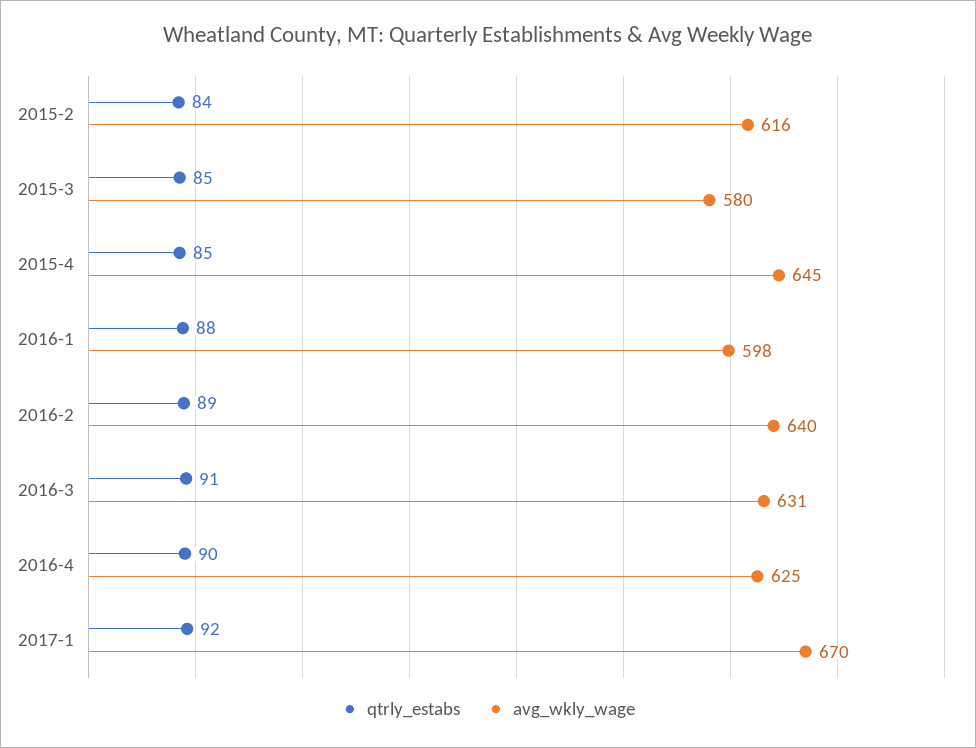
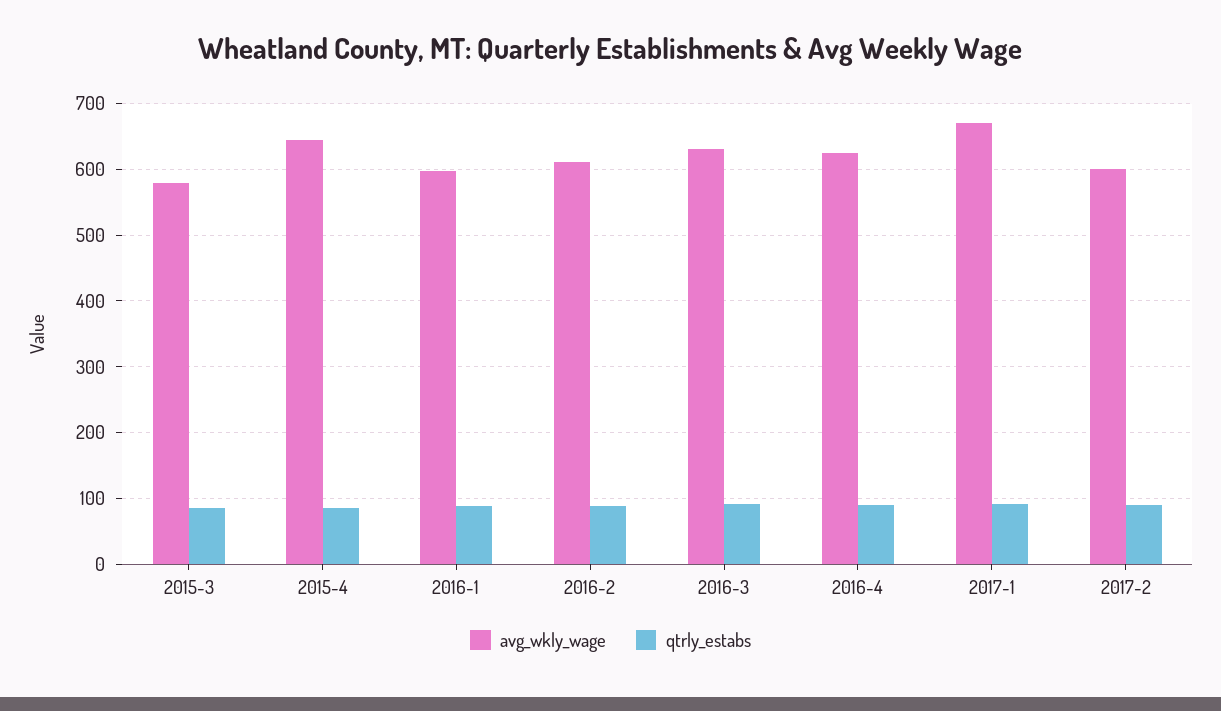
qtrly_estabs, 2015-2: 84 -> none
avg_wkly_wage, 2015-2: 616 -> none
avg_wkly_wage, 2016-2: 640 -> 610
avg_wkly_wage, 2017-2: none -> 600
qtrly_estabs, 2017-2: none -> 90

